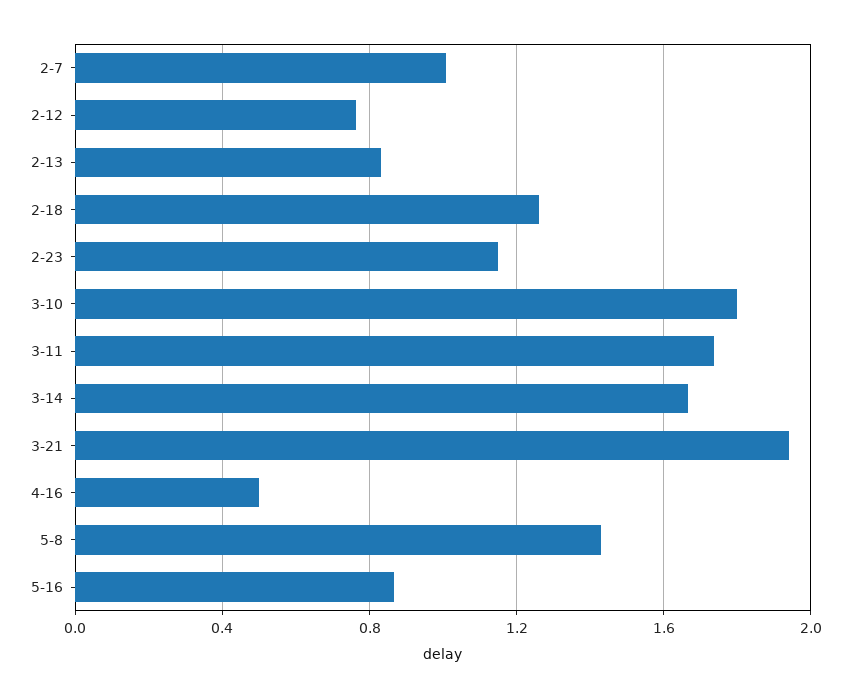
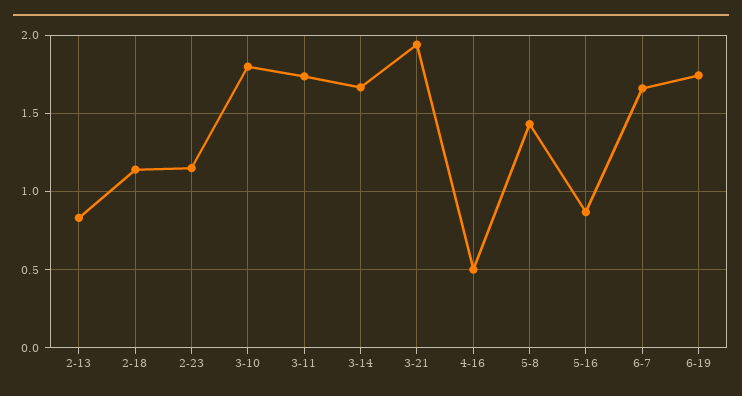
2-7: 1 -> none
2-12: 0.75 -> none
2-18: 1.25 -> 1.15
6-7: none -> 1.65
6-19: none -> 1.75

